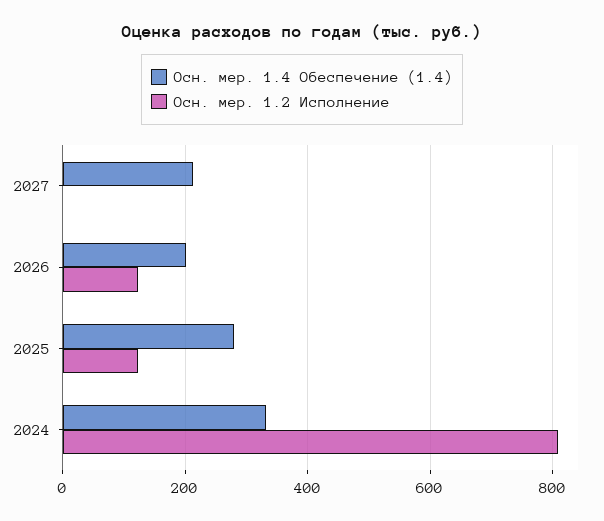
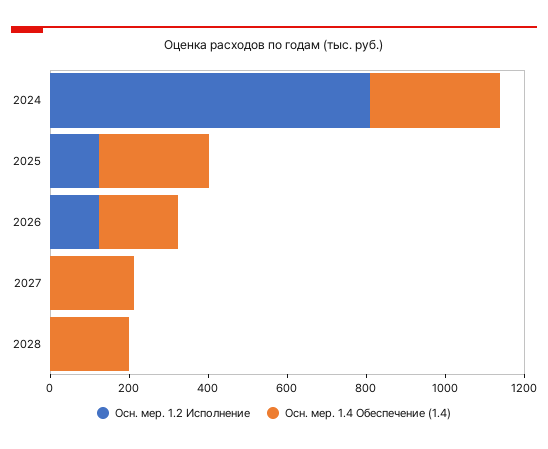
Осн. мер. 1.2 Исполнение, 2028: none -> 0
Осн. мер. 1.4 Обеспечение (1.4), 2028: none -> 200

